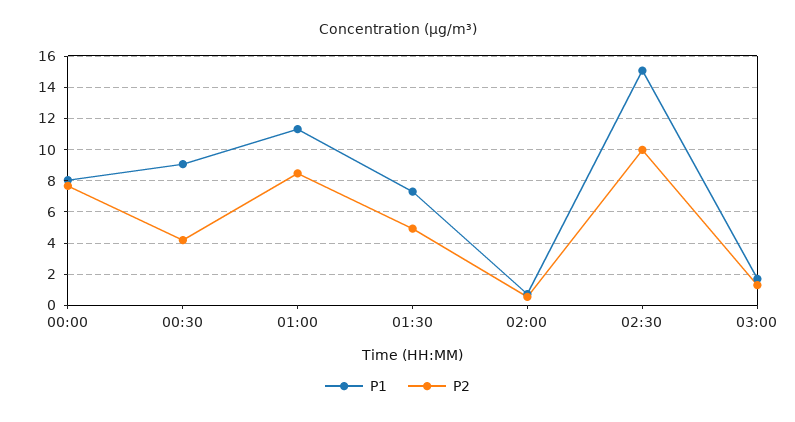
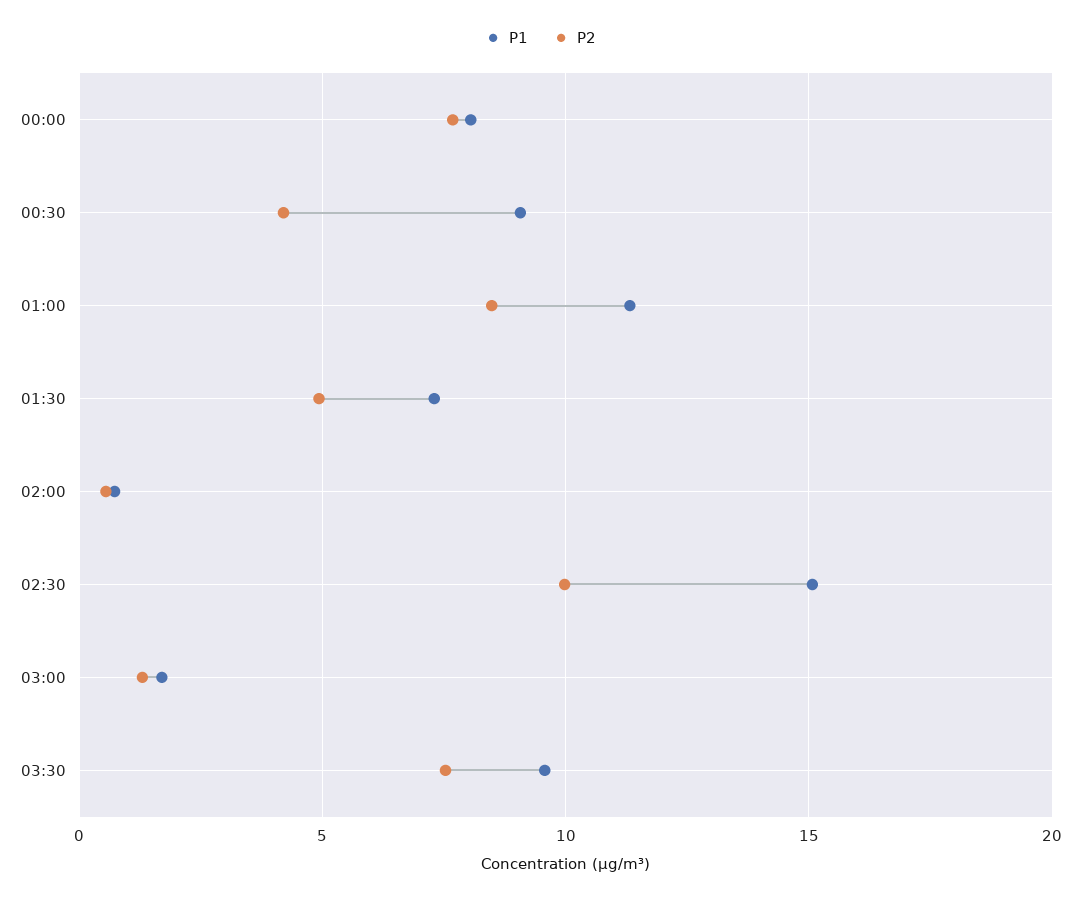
P1, 03:30: none -> 9.5
P2, 03:30: none -> 7.5

